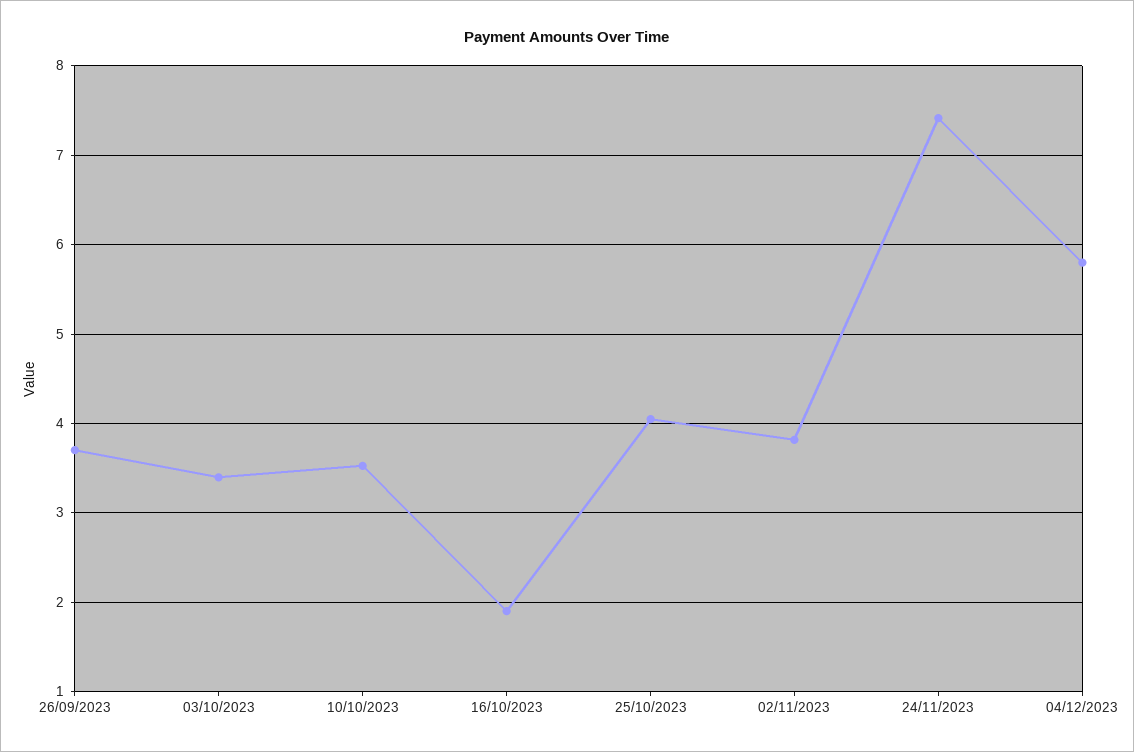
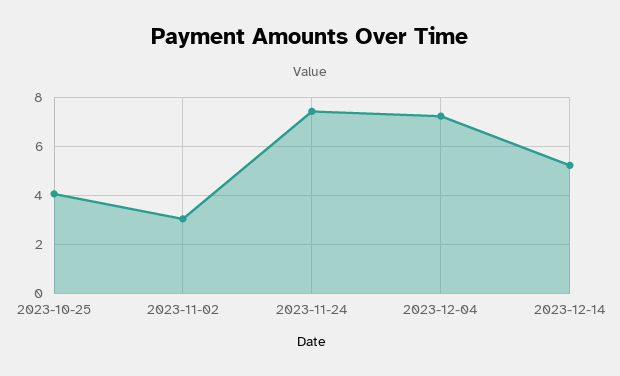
26/09/2023: 3.7 -> none
03/10/2023: 3.4 -> none
10/10/2023: 3.5 -> none
16/10/2023: 1.9 -> none
02/11/2023: 3.8 -> 3
04/12/2023: 5.8 -> 7.25
2023-12-14: none -> 5.25

